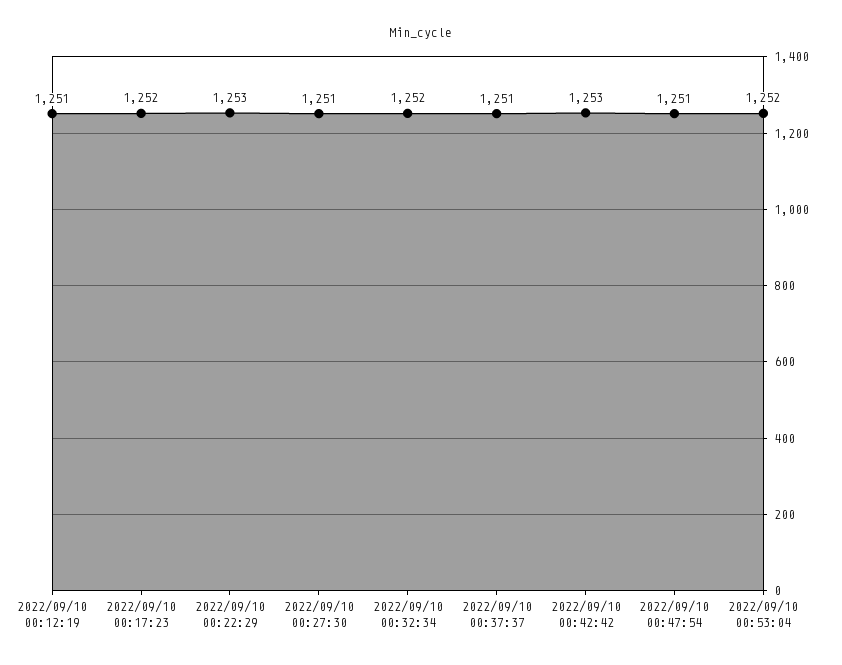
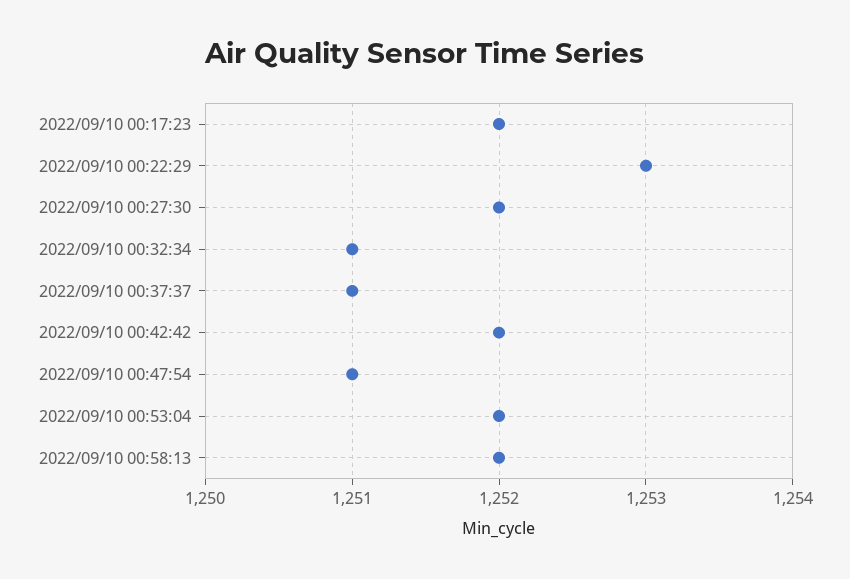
2022/09/10 00:12:19: 1251 -> none
2022/09/10 00:27:30: 1251 -> 1252
2022/09/10 00:32:34: 1252 -> 1251
2022/09/10 00:42:42: 1253 -> 1252
2022/09/10 00:58:13: none -> 1252

